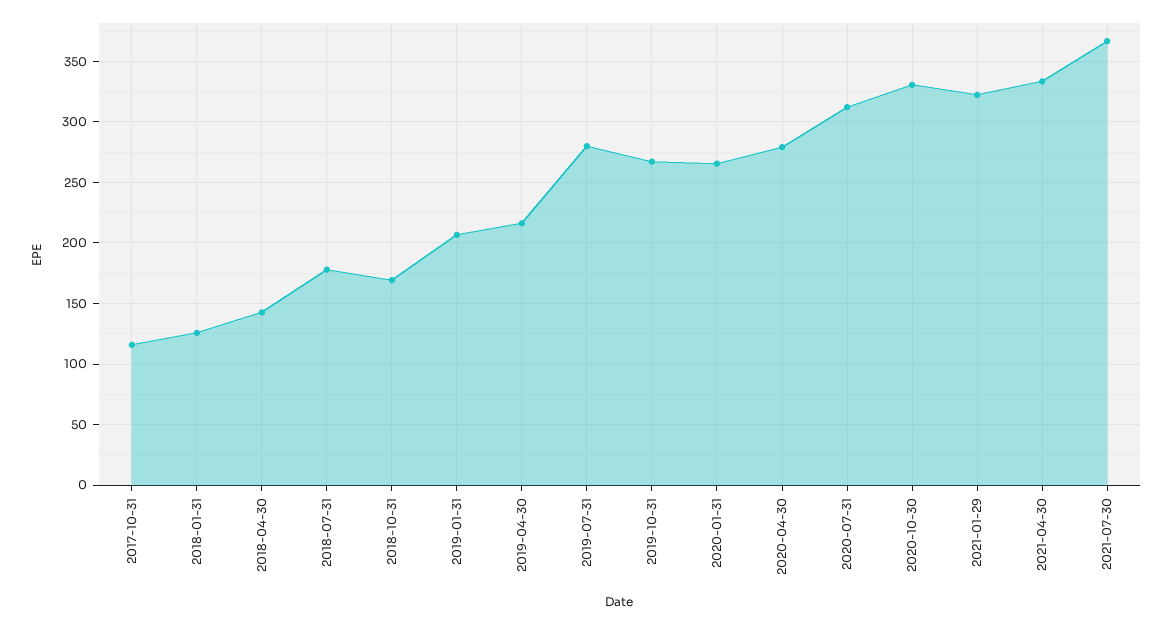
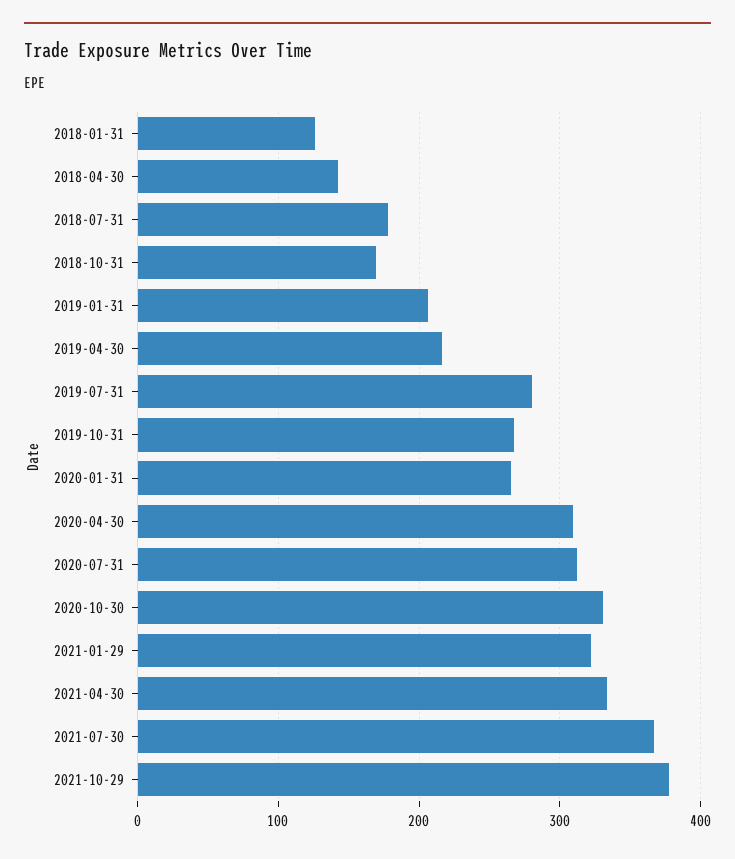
2017-10-31: 115 -> none
2020-04-30: 280 -> 310
2021-10-29: none -> 380

